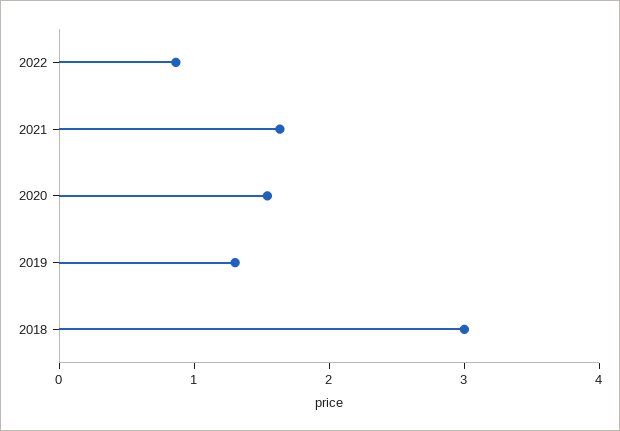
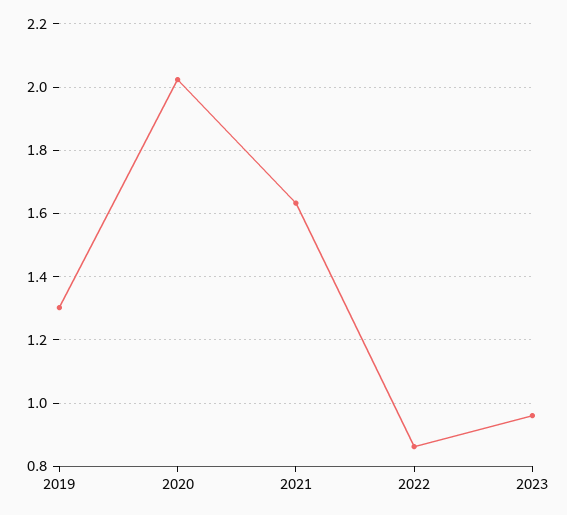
2020: 1.6 -> 2.02
2018: 3 -> none
2023: none -> 0.96

